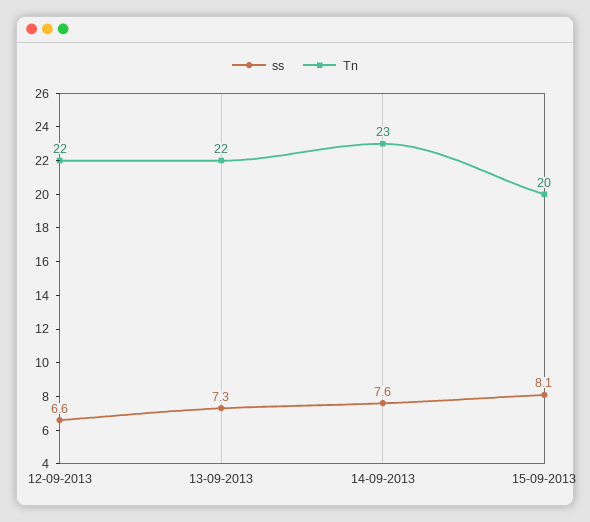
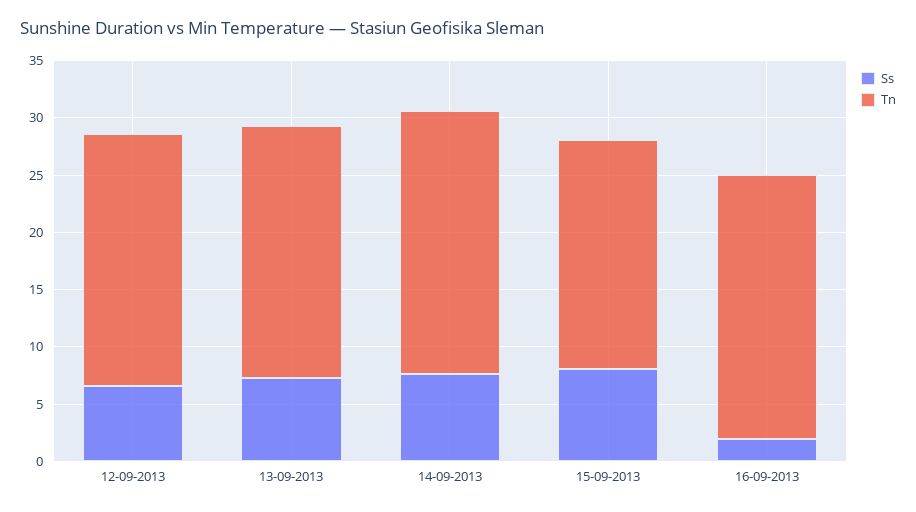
ss, 16-09-2013: none -> 2
Tn, 16-09-2013: none -> 23

